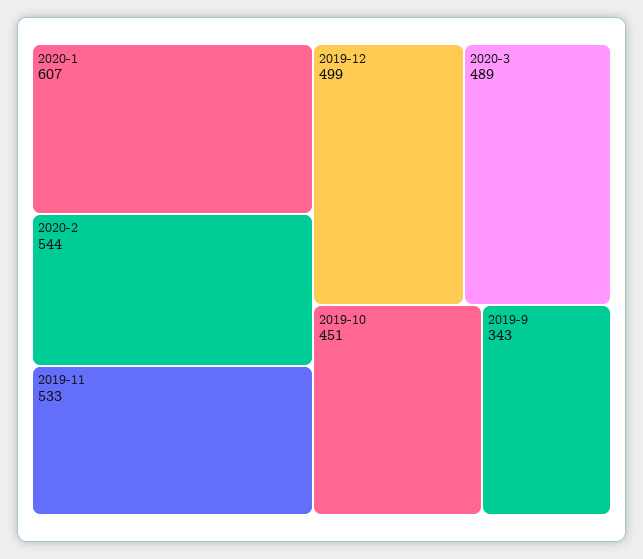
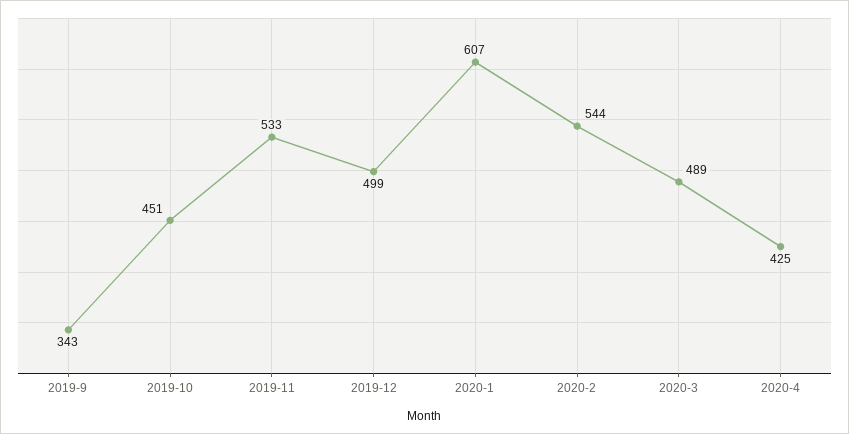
2020-4: none -> 425

